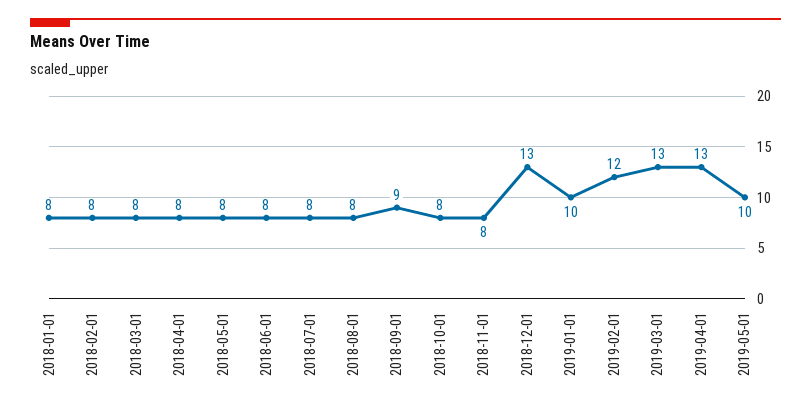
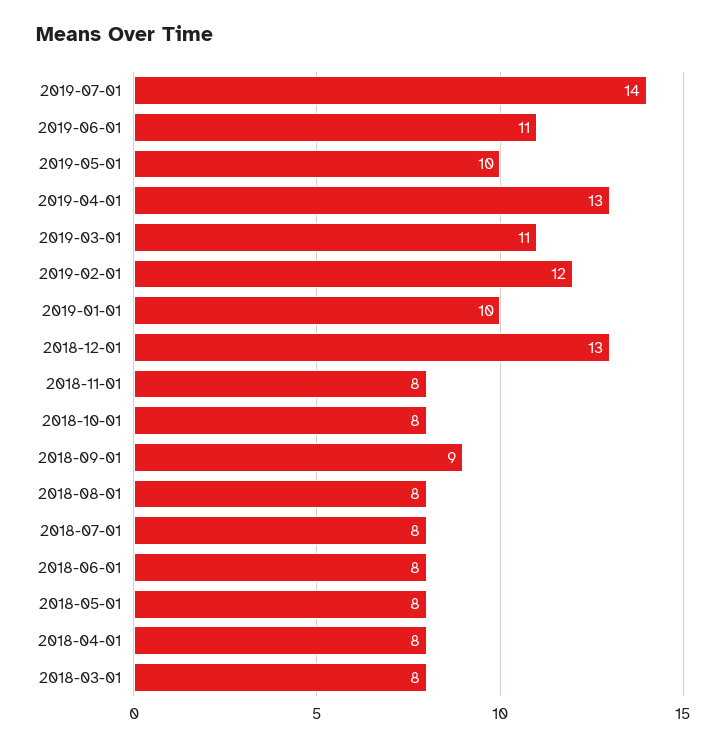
2018-01-01: 8 -> none
2018-02-01: 8 -> none
2019-03-01: 13 -> 11
2019-07-01: none -> 14
2019-06-01: none -> 11

